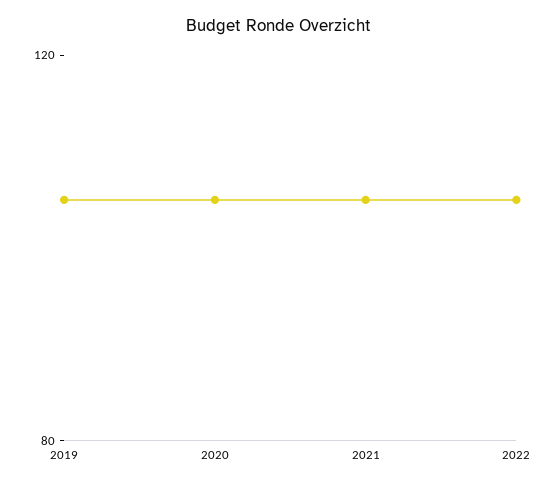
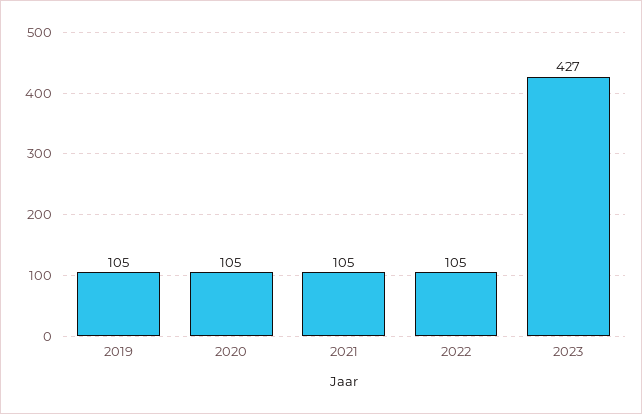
2023: none -> 427

